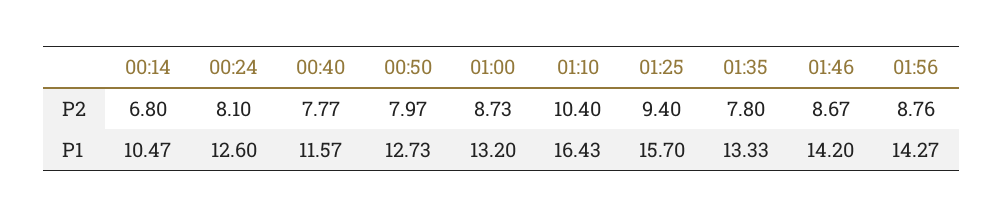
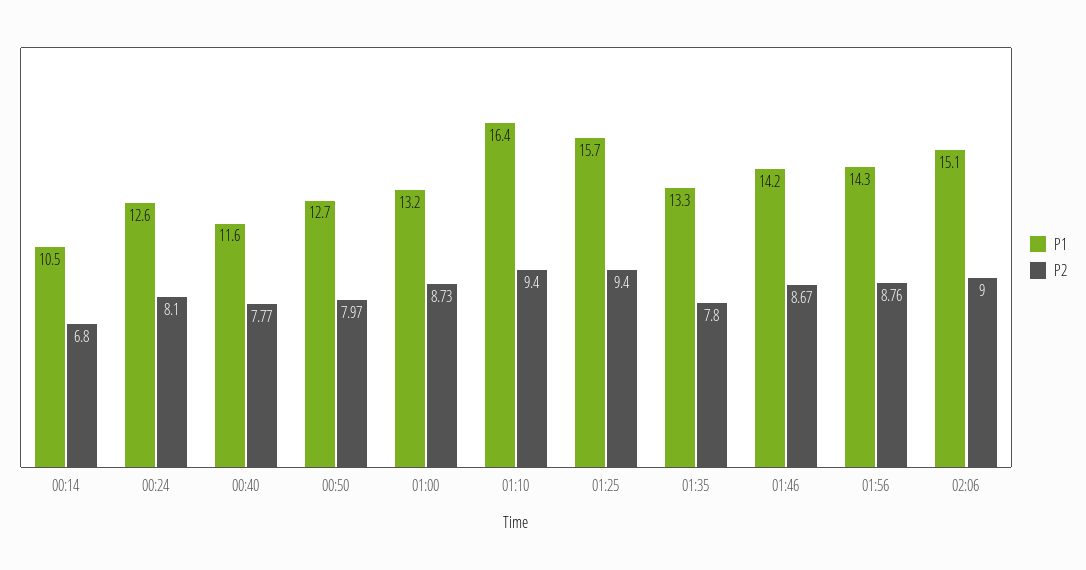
P2, 01:10: 10.4 -> 9.4
P1, 02:06: none -> 15.1
P2, 02:06: none -> 9

